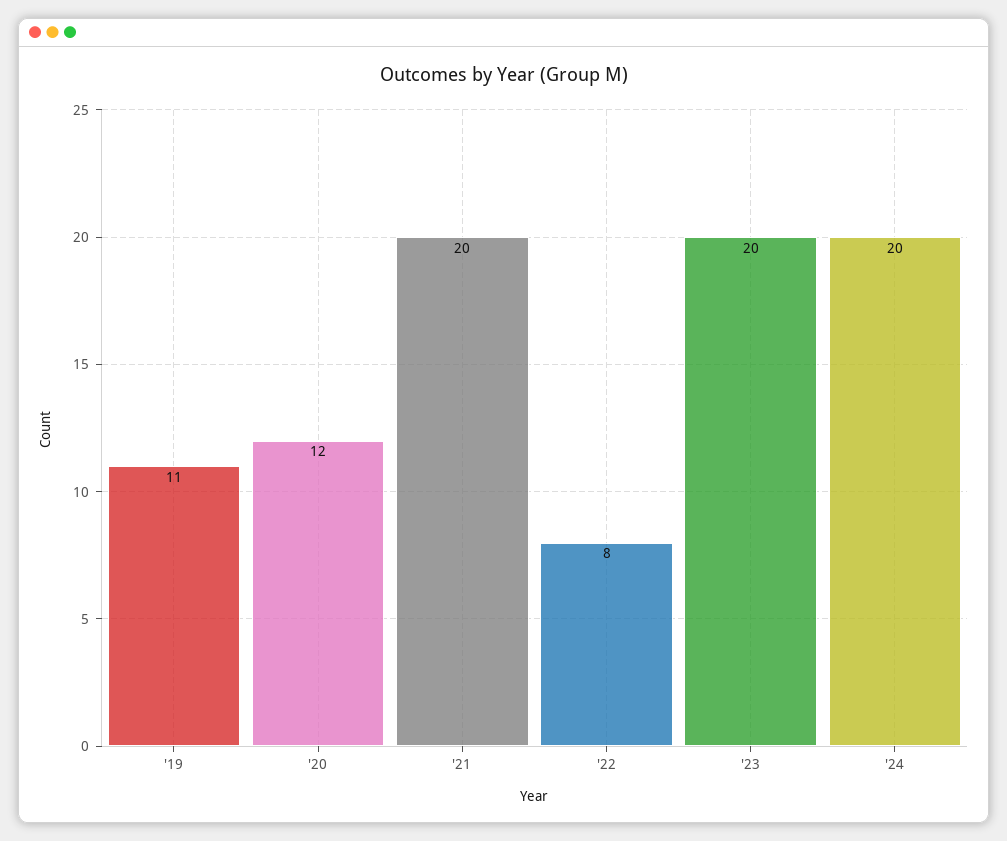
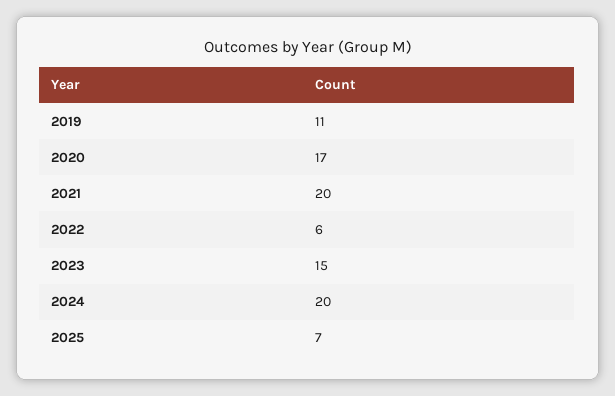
'20: 12 -> 17
'22: 8 -> 6
'23: 20 -> 15
2025: none -> 7

